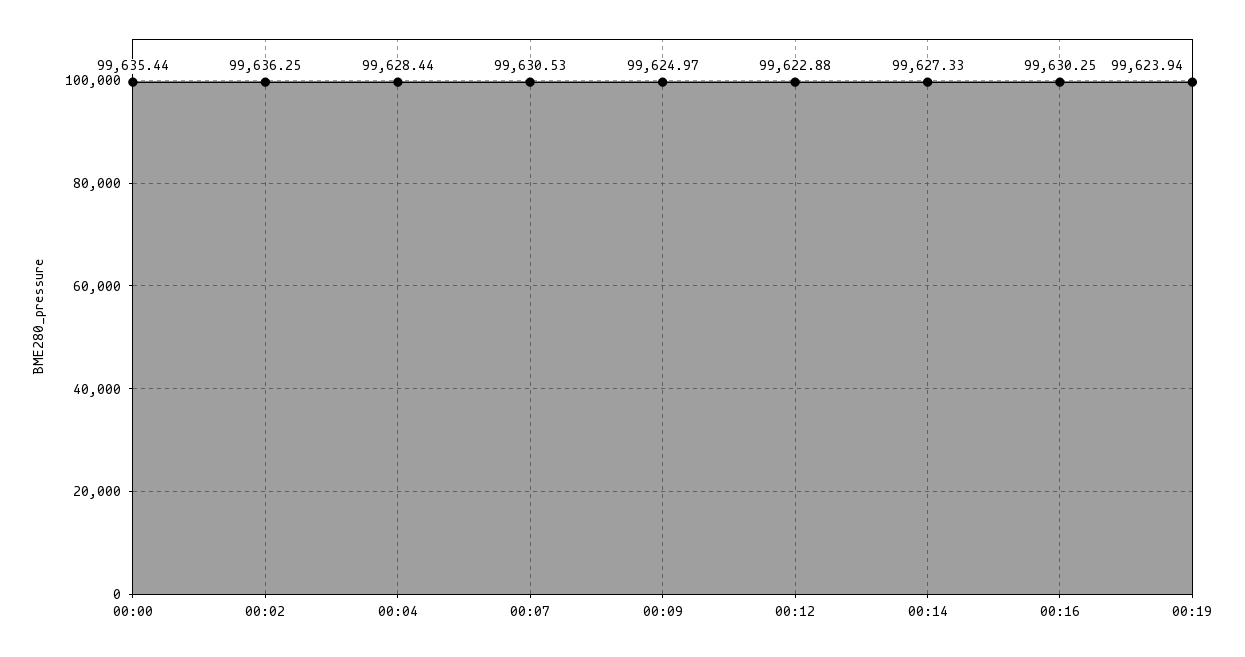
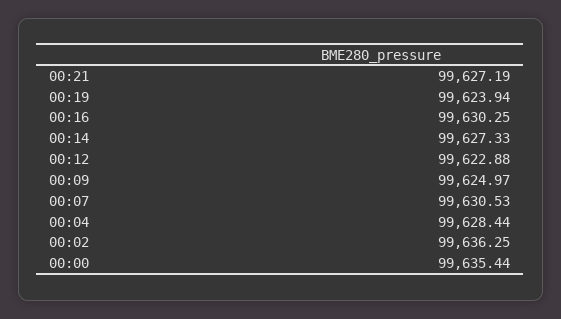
00:21: none -> 99627.19

